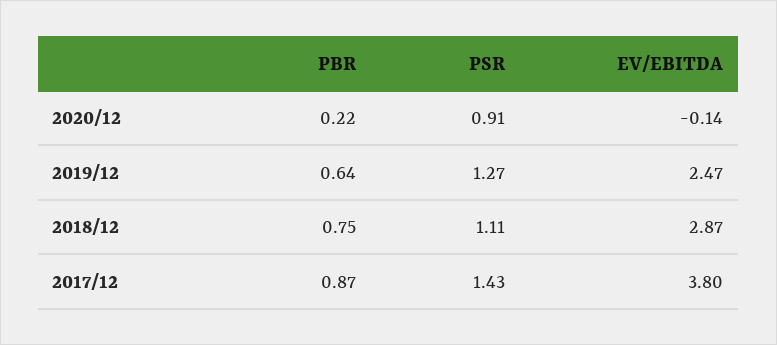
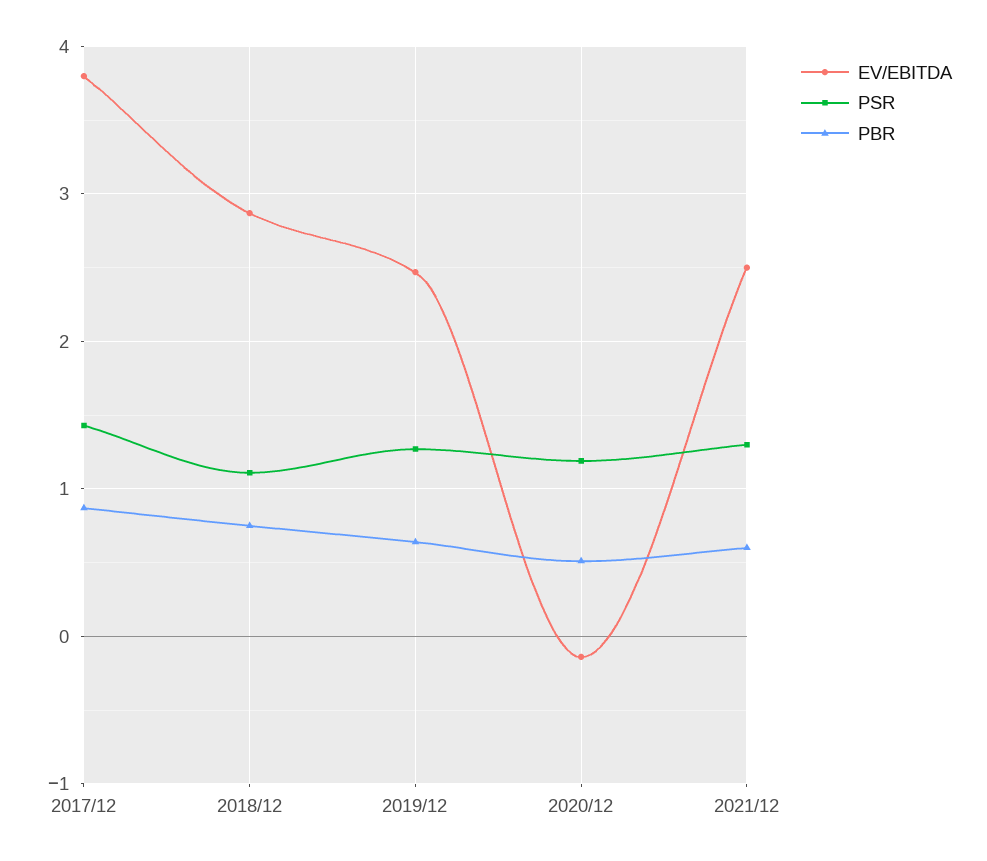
PBR, 2020/12: 0.22 -> 0.5
PSR, 2020/12: 0.91 -> 1.2
EV/EBITDA, 2021/12: none -> 2.5
PSR, 2021/12: none -> 1.3
PBR, 2021/12: none -> 0.6

